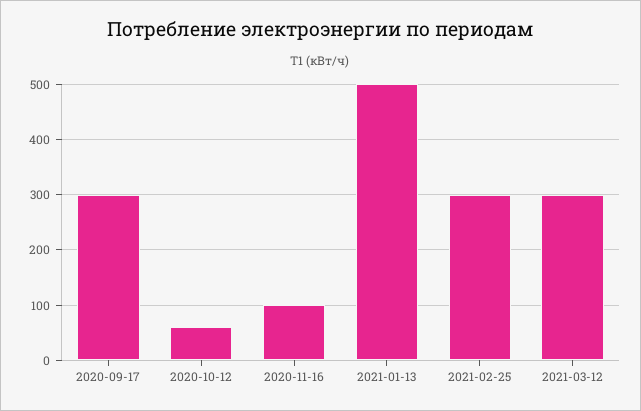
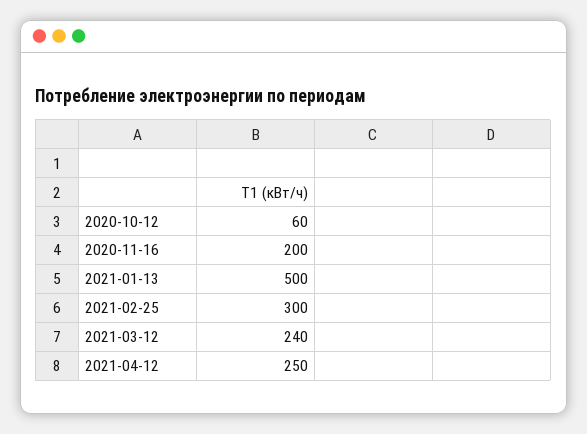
2020-09-17: 300 -> none
2020-11-16: 100 -> 200
2021-03-12: 300 -> 240
2021-04-12: none -> 250

